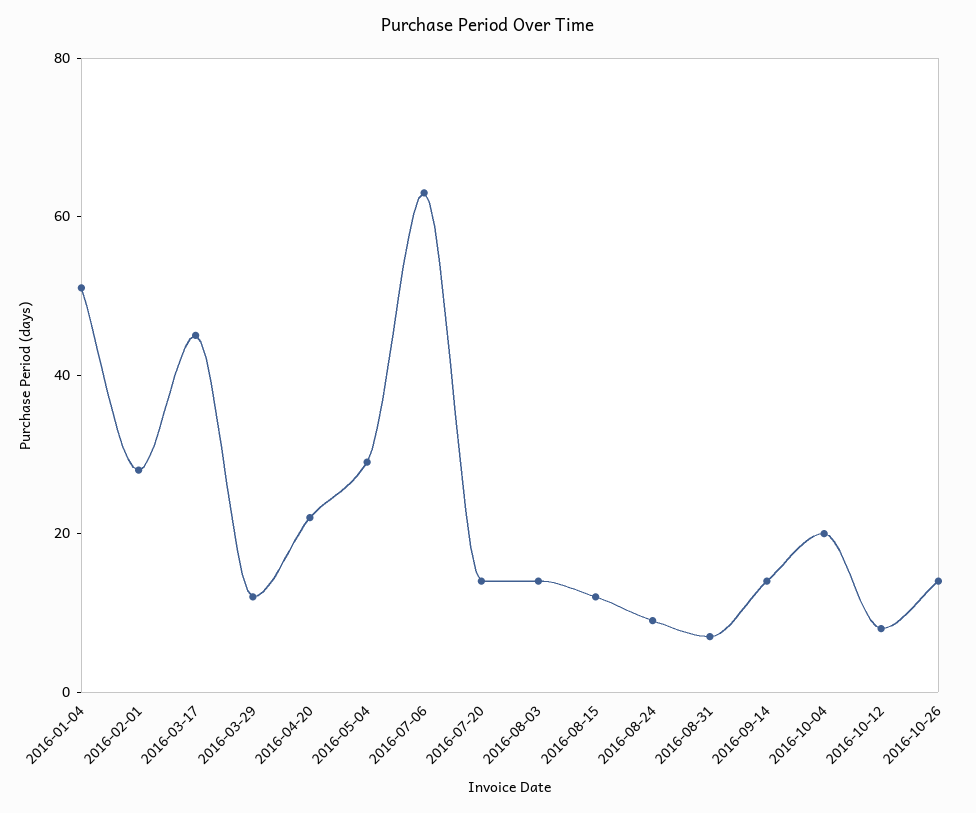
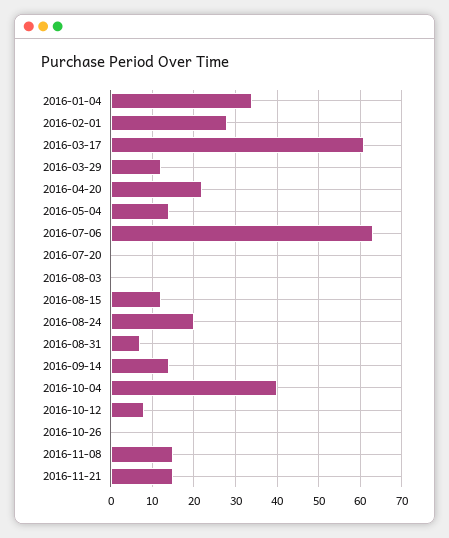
2016-01-04: 50 -> 35
2016-03-17: 45 -> 60
2016-05-04: 30 -> 15
2016-07-20: 15 -> 0
2016-08-03: 15 -> 0
2016-08-24: 10 -> 20
2016-10-04: 20 -> 40
2016-10-26: 15 -> 0
2016-11-08: none -> 15
2016-11-21: none -> 15

